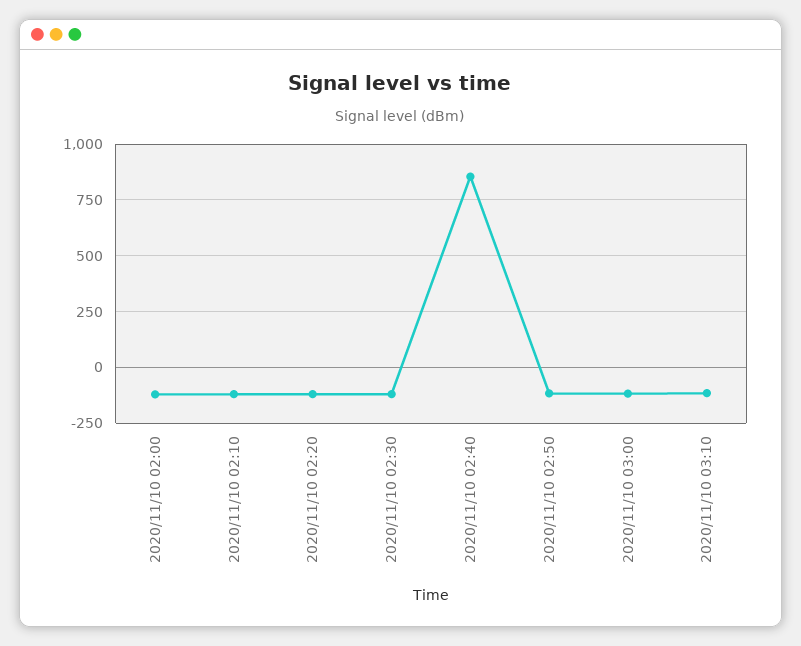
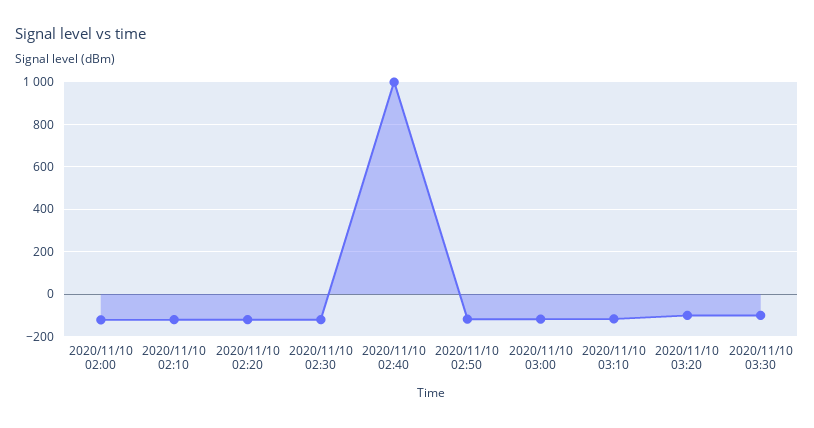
2020/11/10 02:40: 850 -> 1000
2020/11/10 03:20: none -> -100
2020/11/10 03:30: none -> -100

